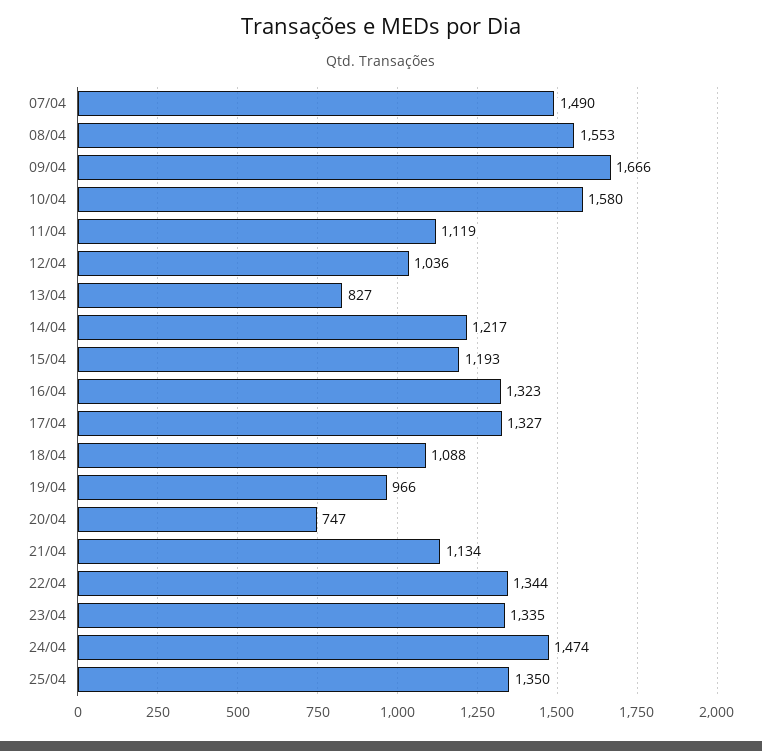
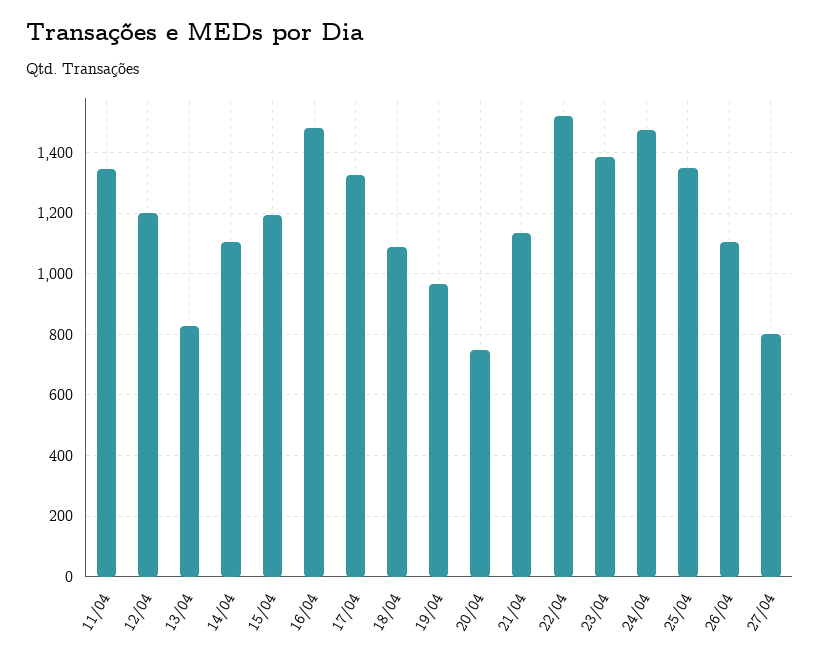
07/04: 1490 -> none
08/04: 1553 -> none
09/04: 1666 -> none
10/04: 1580 -> none
11/04: 1119 -> 1340
12/04: 1036 -> 1200
14/04: 1217 -> 1100
16/04: 1323 -> 1480
22/04: 1344 -> 1520
23/04: 1335 -> 1380
26/04: none -> 1100
27/04: none -> 800

